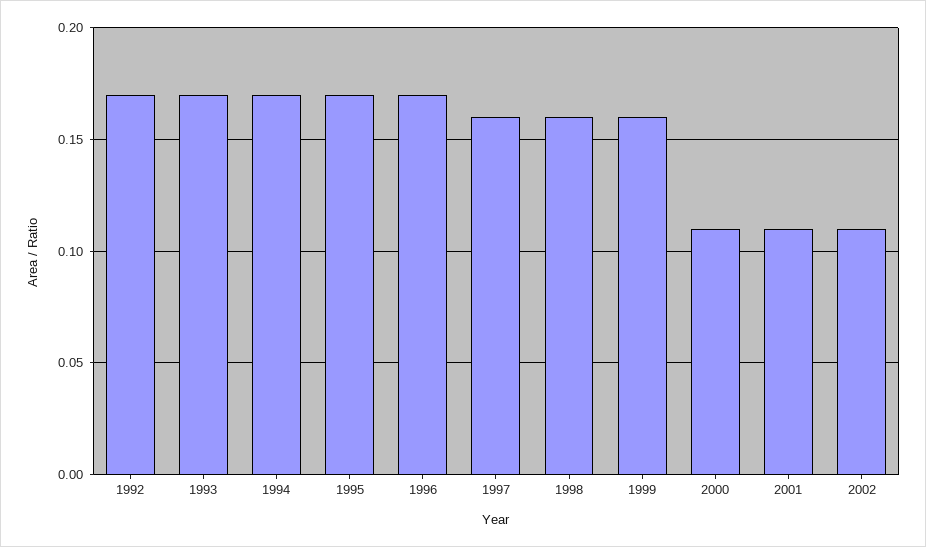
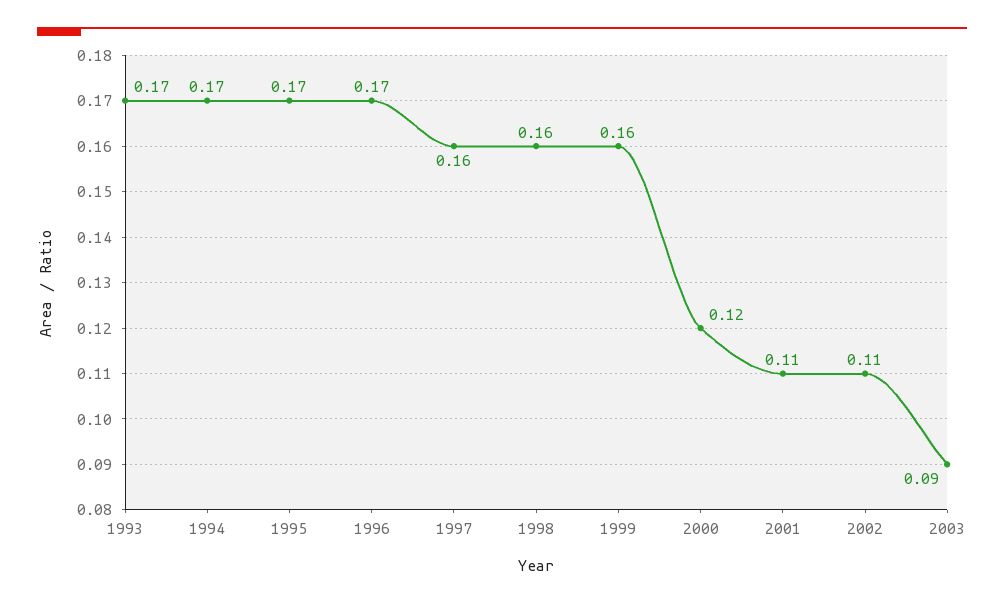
1992: 0.17 -> none
2000: 0.11 -> 0.12
2003: none -> 0.09

